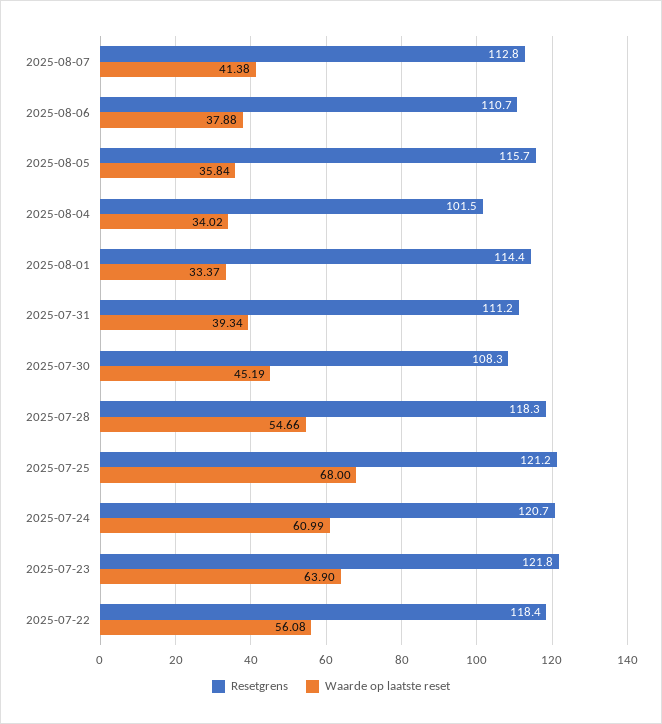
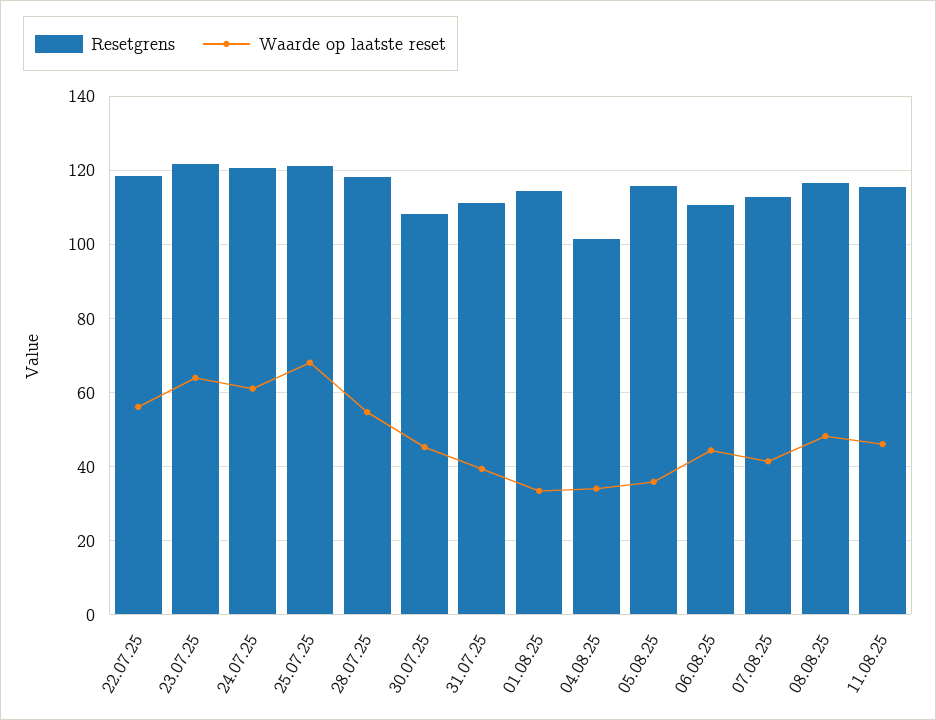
Waarde op laatste reset, 2025-08-06: 37.88 -> 44
Resetgrens, 08.08.25: none -> 116
Waarde op laatste reset, 08.08.25: none -> 48
Resetgrens, 11.08.25: none -> 116
Waarde op laatste reset, 11.08.25: none -> 46

